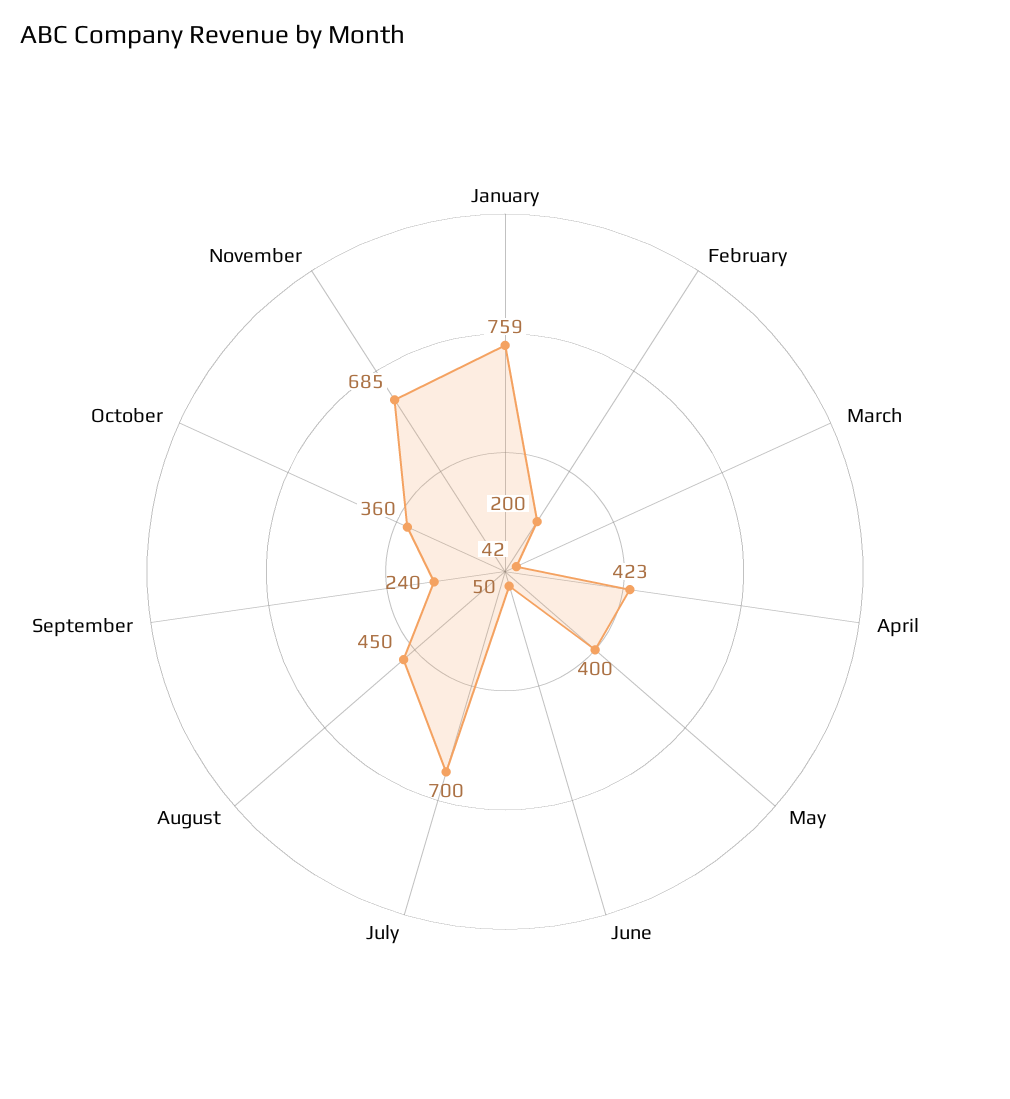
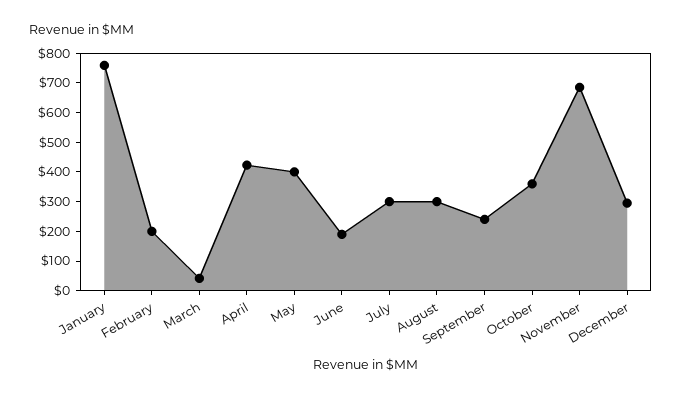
June: 50 -> 200
July: 700 -> 300
August: 450 -> 300
December: none -> 300

